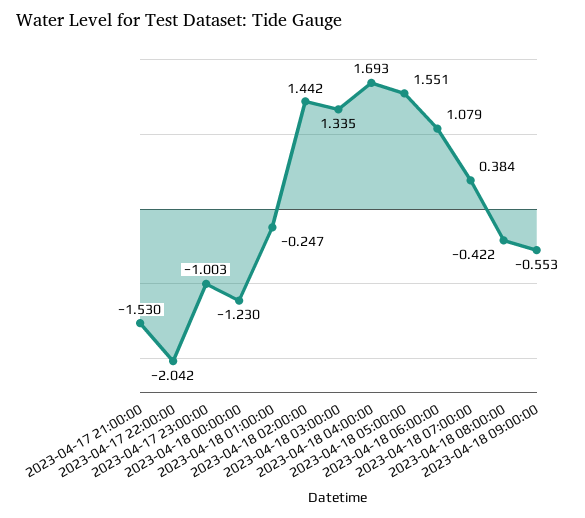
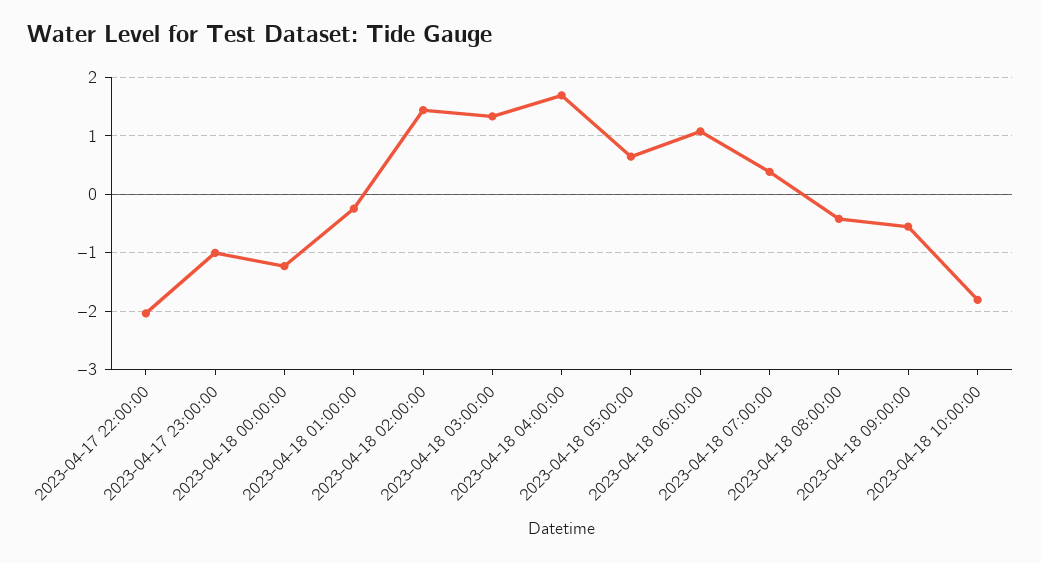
2023-04-17 21:00:00: -1.53 -> none
2023-04-18 05:00:00: 1.551 -> 0.6
2023-04-18 10:00:00: none -> -1.8

